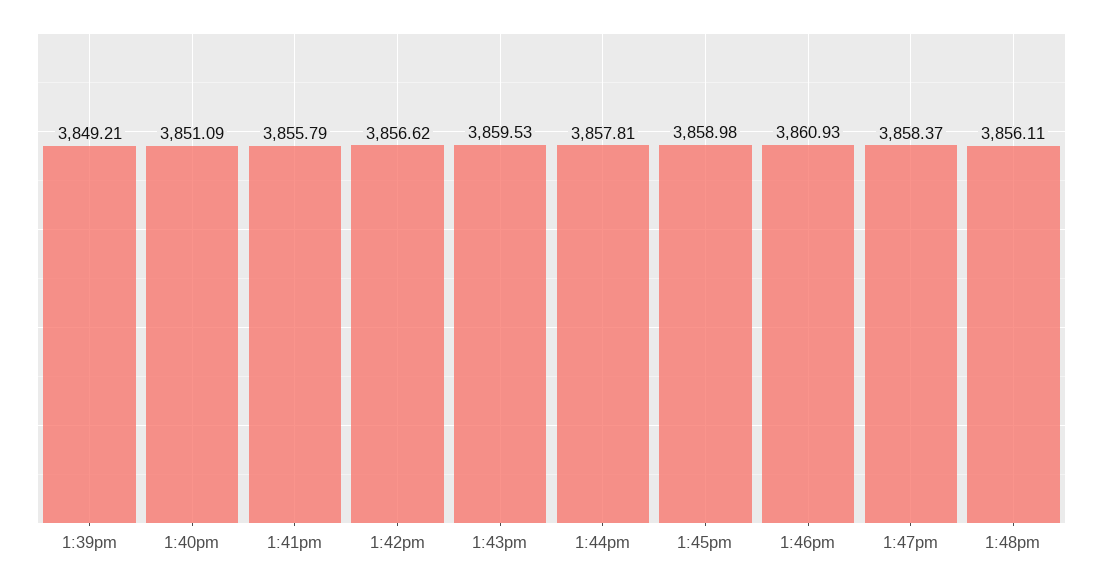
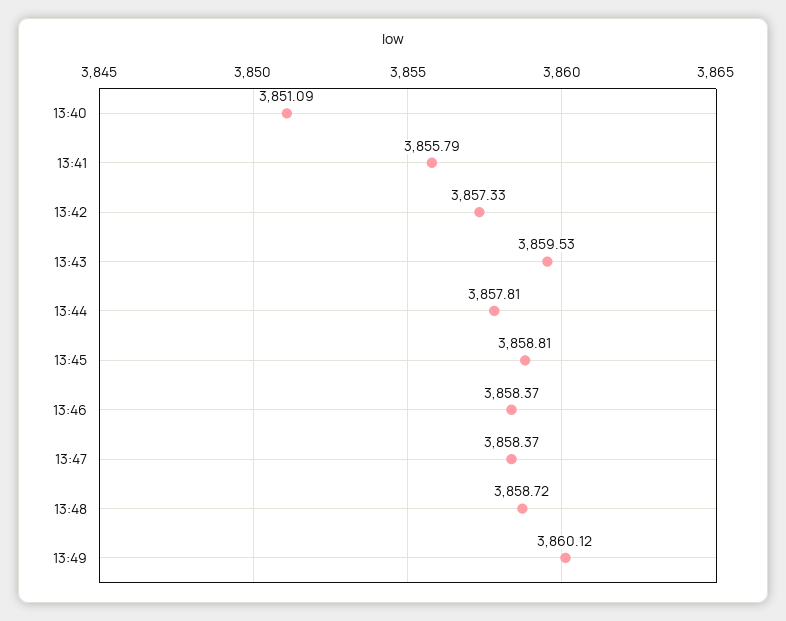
1:39pm: 3849.21 -> none
1:42pm: 3856.62 -> 3857.33
1:45pm: 3858.98 -> 3858.81
1:46pm: 3860.93 -> 3858.37
1:48pm: 3856.11 -> 3858.72
13:49: none -> 3860.12

